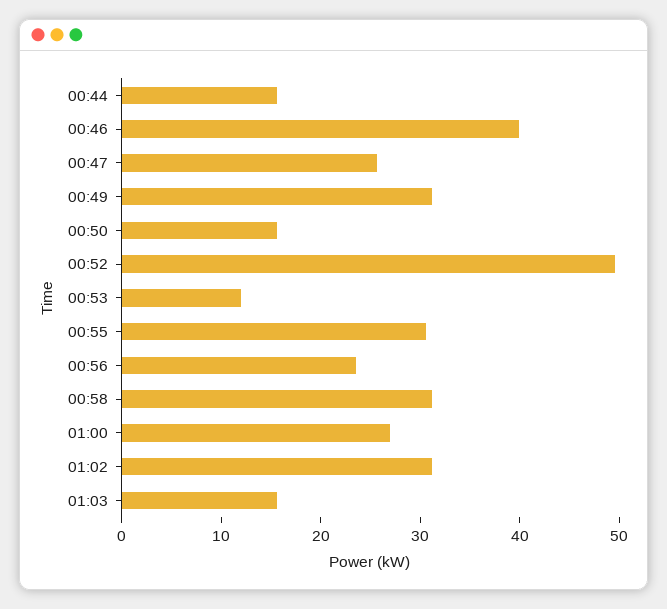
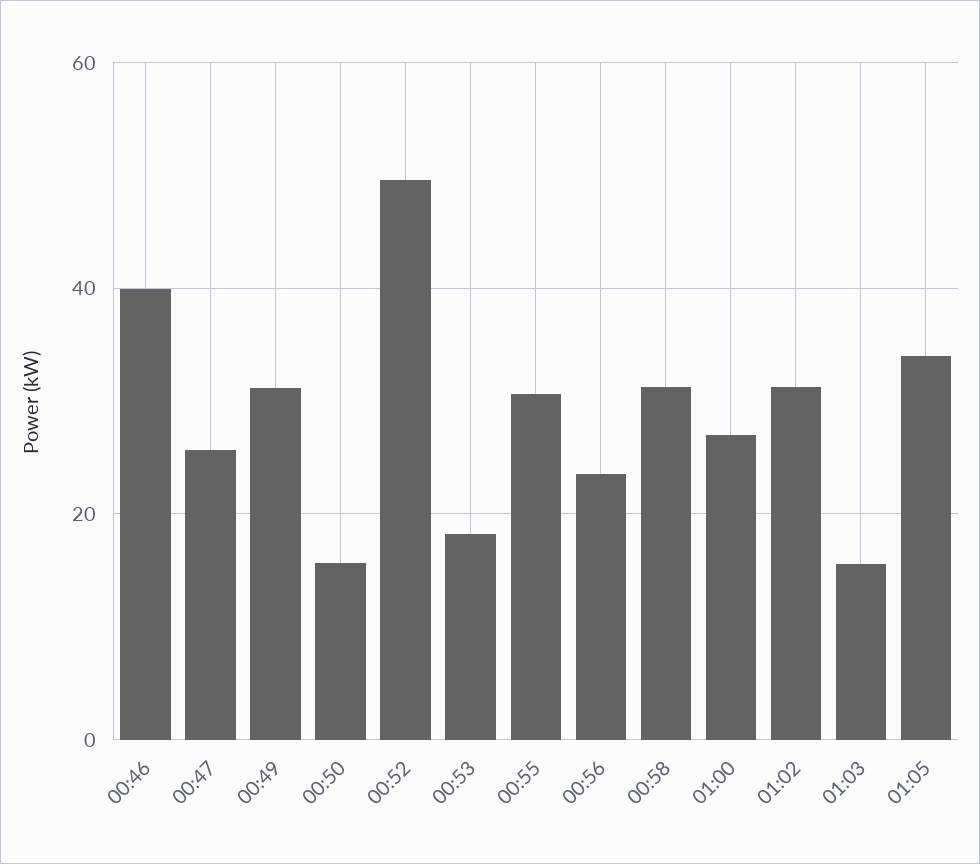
00:44: 16 -> none
00:53: 12 -> 18
01:05: none -> 34

